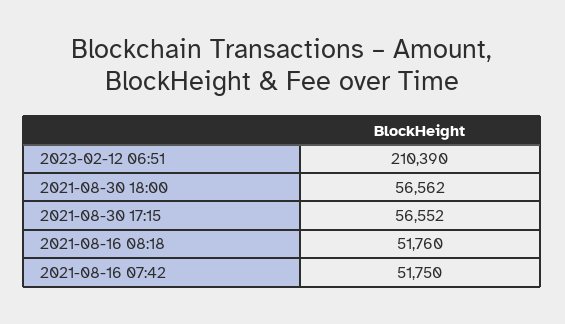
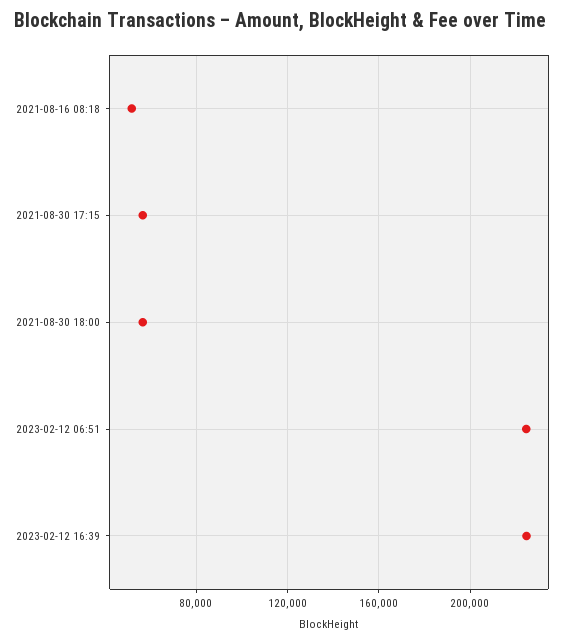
2023-02-12 06:51: 210390 -> 225000
2021-08-16 07:42: 51750 -> none
2023-02-12 16:39: none -> 225000

